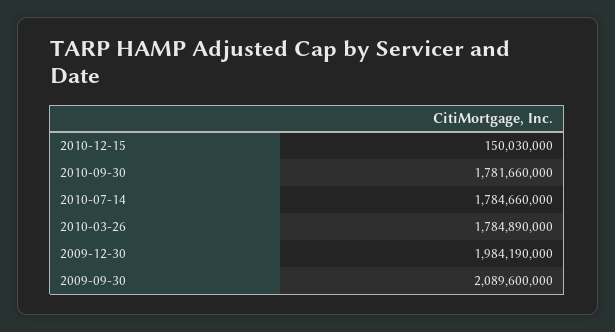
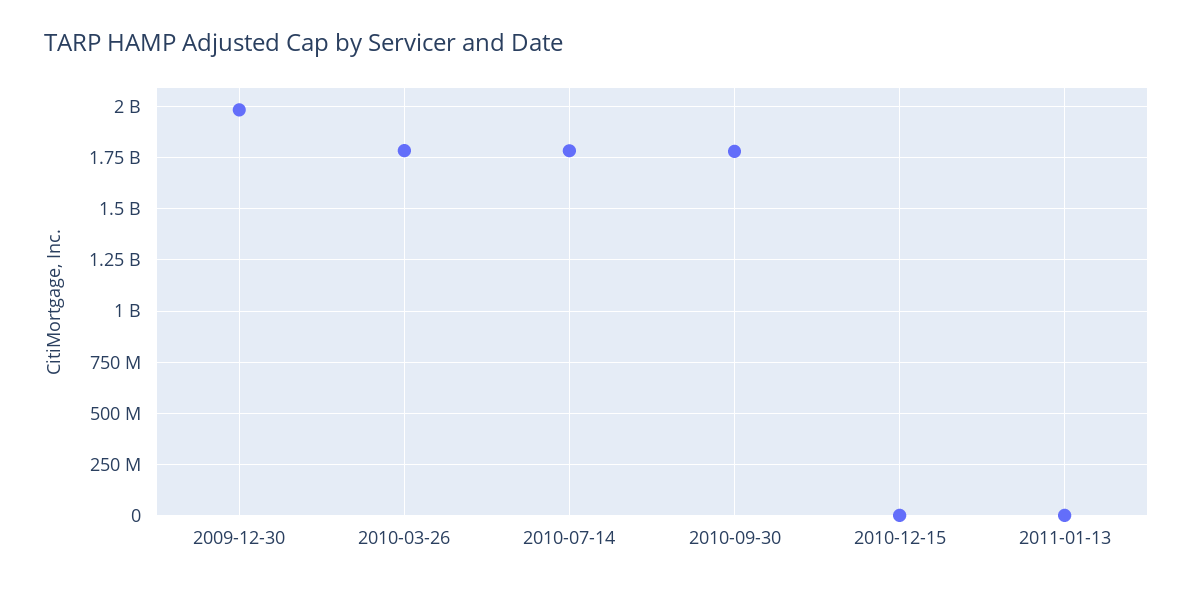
2010-12-15: 150030000 -> 0
2009-09-30: 2089600000 -> none
2011-01-13: none -> 0

